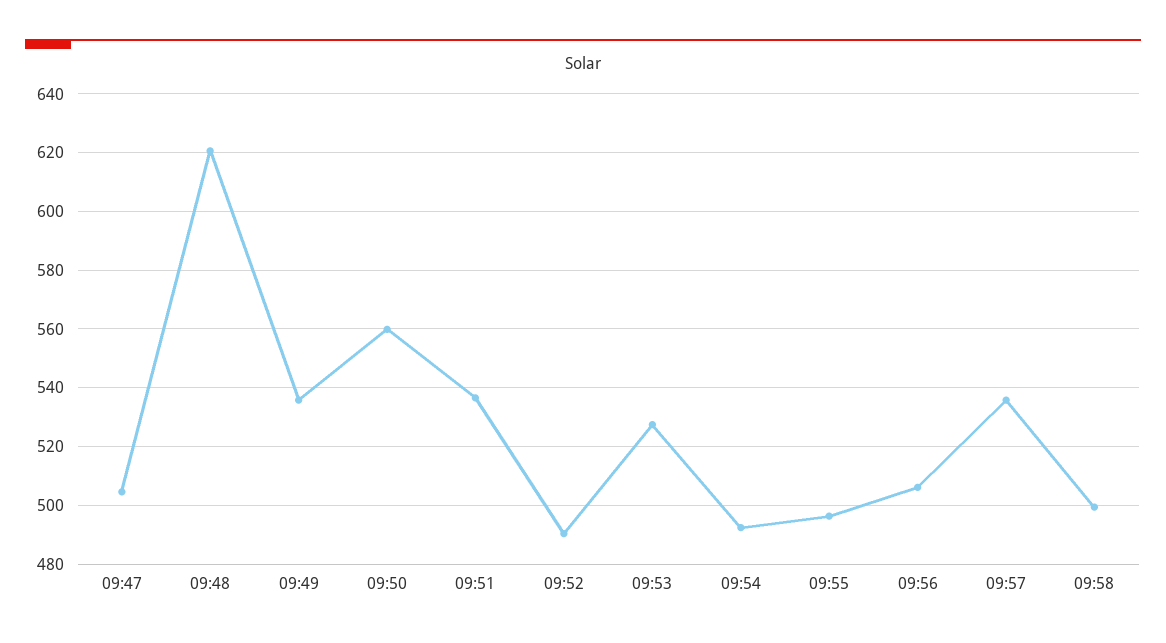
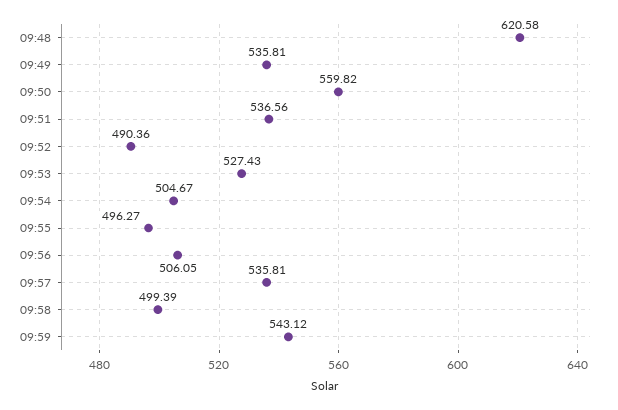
09:47: 505 -> none
09:54: 492.5 -> 504.67
09:59: none -> 543.12

